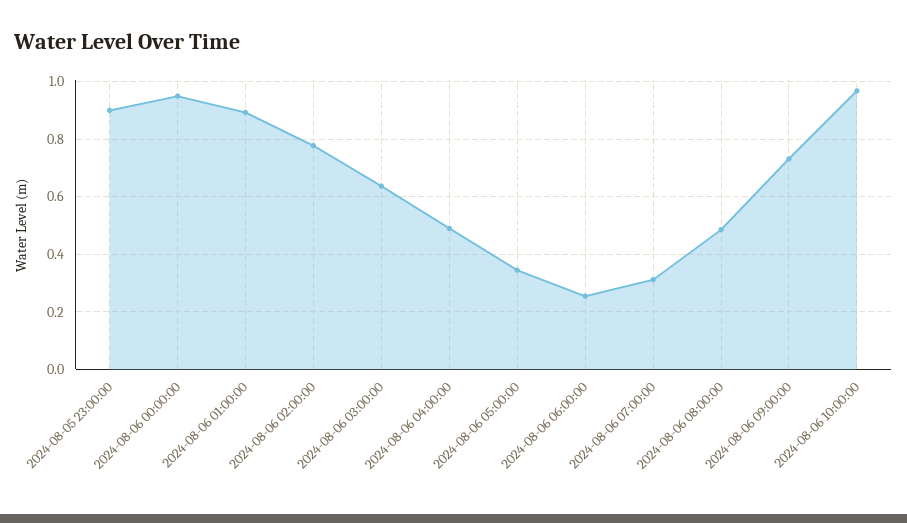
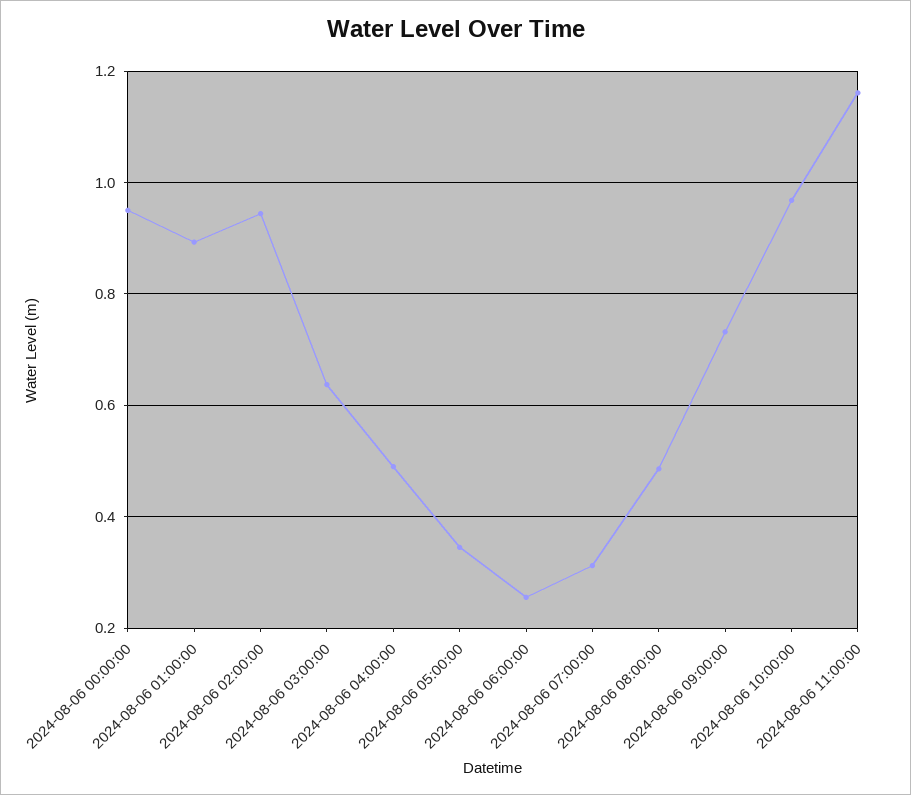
2024-08-05 23:00:00: 0.9 -> none
2024-08-06 02:00:00: 0.775 -> 0.94
2024-08-06 11:00:00: none -> 1.16

